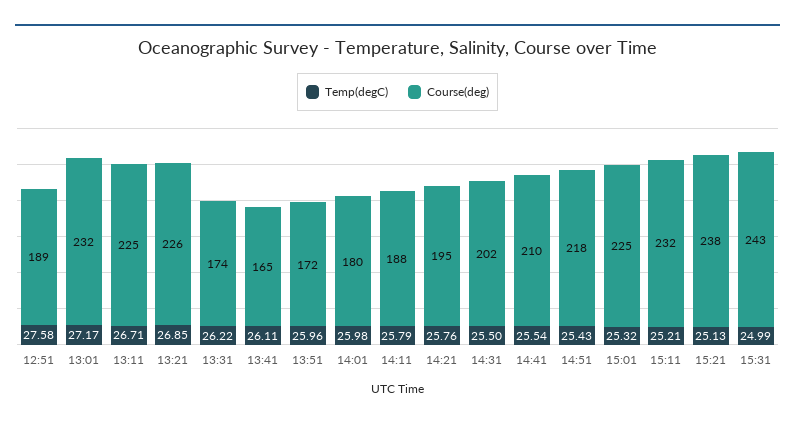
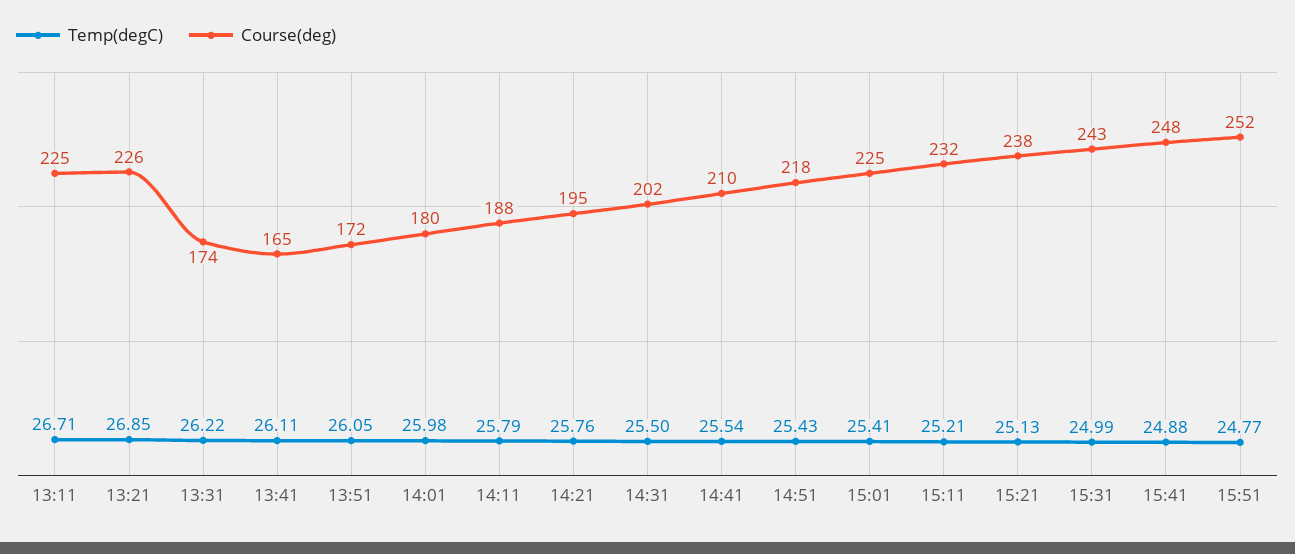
Temp(degC), 12:51: 27.58 -> none
Course(deg), 12:51: 189 -> none
Temp(degC), 13:01: 27.17 -> none
Course(deg), 13:01: 232 -> none
Temp(degC), 13:51: 25.96 -> 26.05
Temp(degC), 15:01: 25.32 -> 25.41
Temp(degC), 15:41: none -> 24.88
Course(deg), 15:41: none -> 248
Temp(degC), 15:51: none -> 24.77
Course(deg), 15:51: none -> 252

